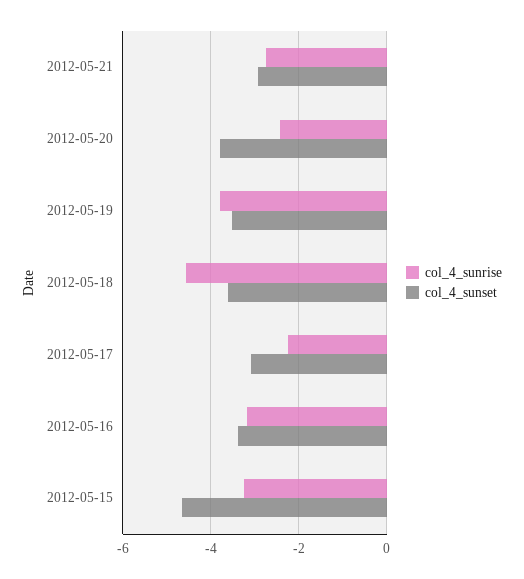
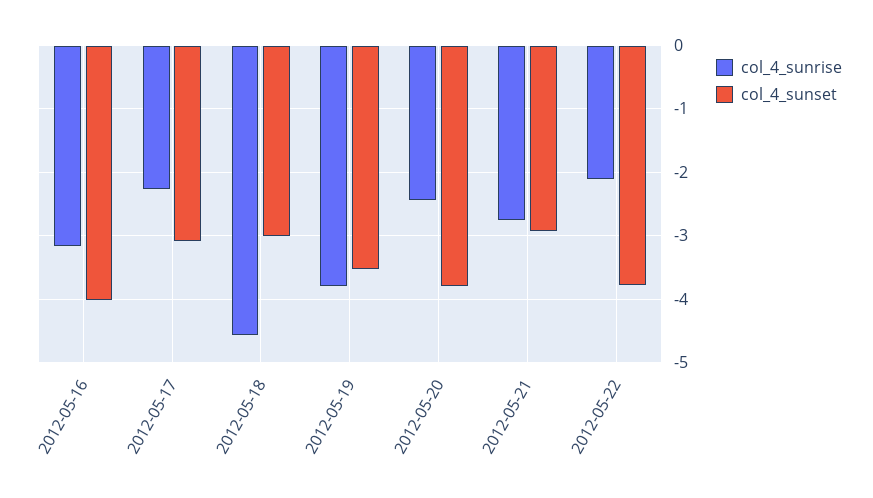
col_4_sunset, 2012-05-18: -3.6 -> -3
col_4_sunset, 2012-05-16: -3.4 -> -4
col_4_sunrise, 2012-05-15: -3.2 -> none
col_4_sunset, 2012-05-15: -4.6 -> none
col_4_sunrise, 2012-05-22: none -> -2.1
col_4_sunset, 2012-05-22: none -> -3.8

